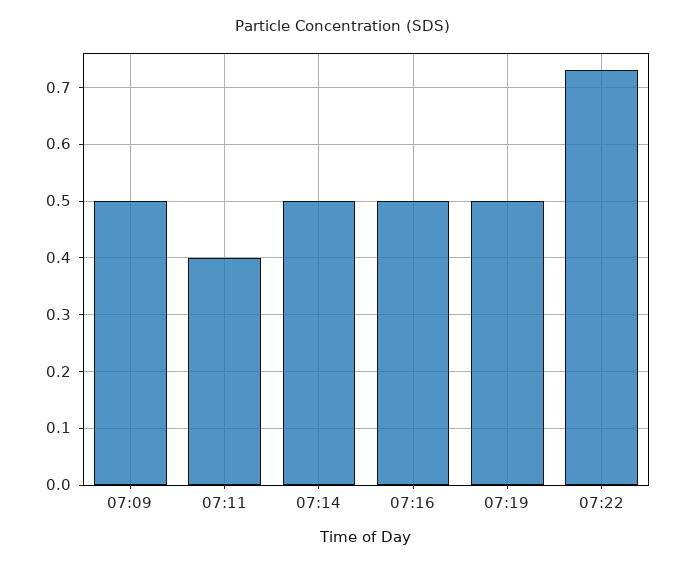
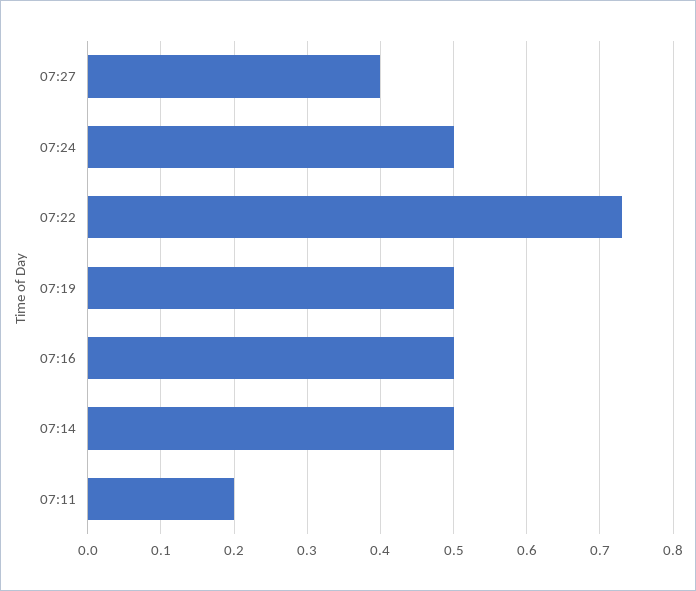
07:09: 0.5 -> none
07:11: 0.4 -> 0.2
07:27: none -> 0.4
07:24: none -> 0.5

